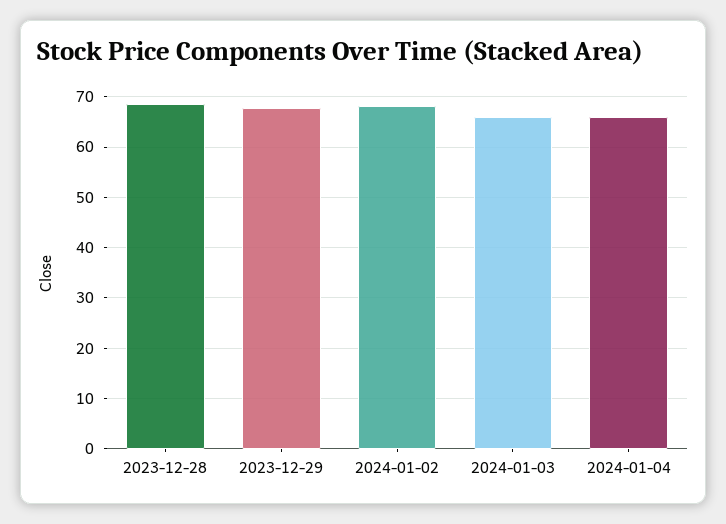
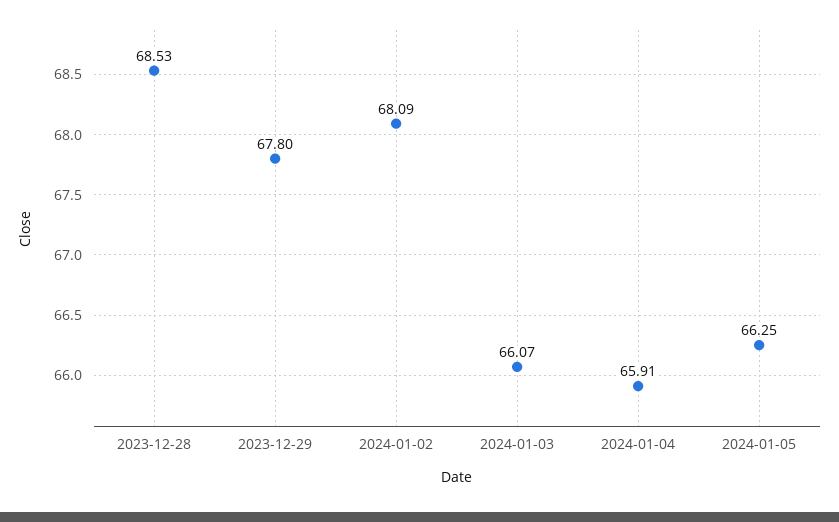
2024-01-05: none -> 66.25

